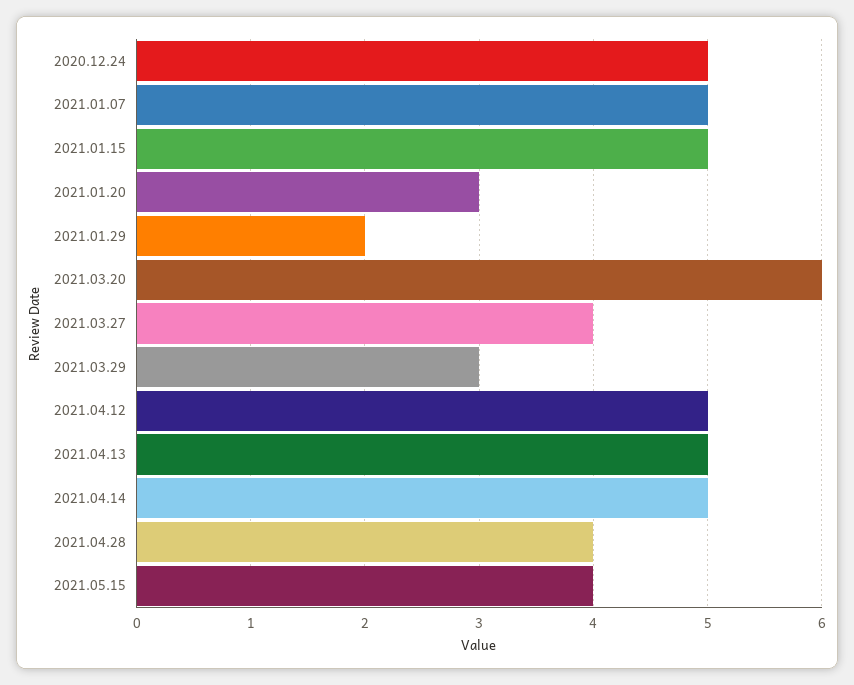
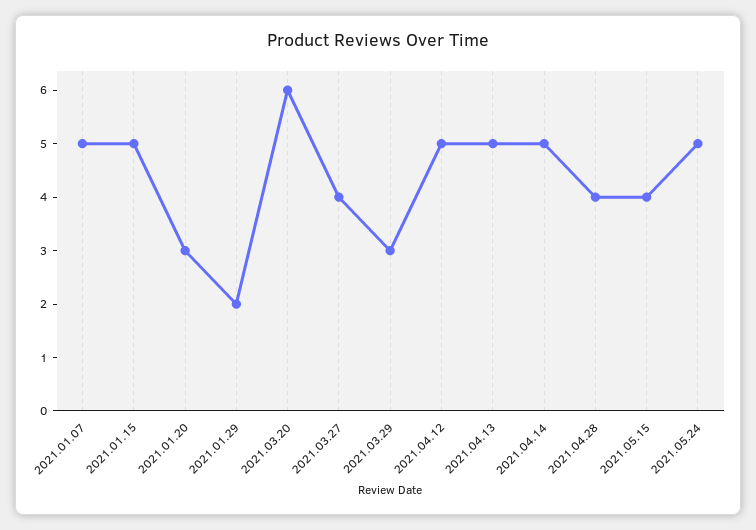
2020.12.24: 5 -> none
2021.05.24: none -> 5

